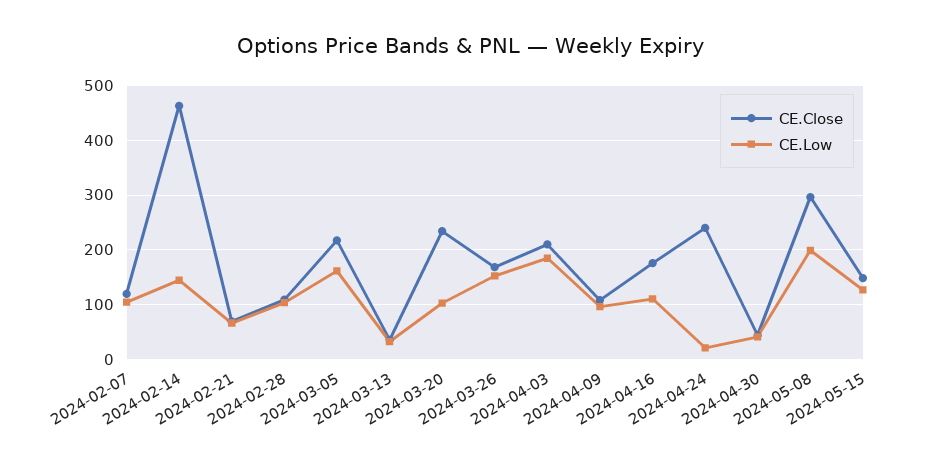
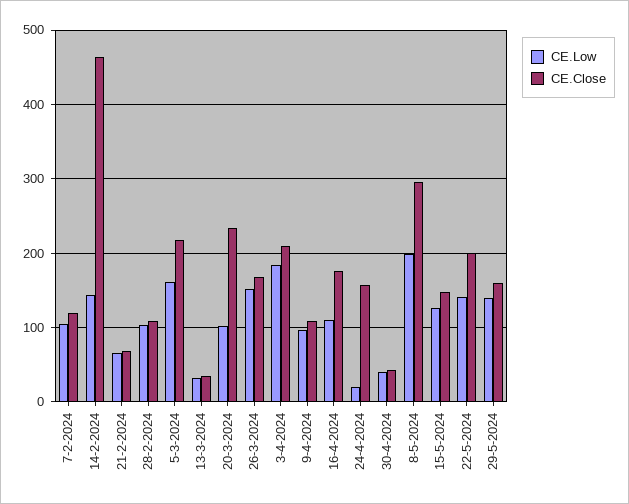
CE.Close, 2024-04-24: 240 -> 160
CE.Low, 22-5-2024: none -> 140
CE.Close, 22-5-2024: none -> 200
CE.Low, 29-5-2024: none -> 140
CE.Close, 29-5-2024: none -> 160

